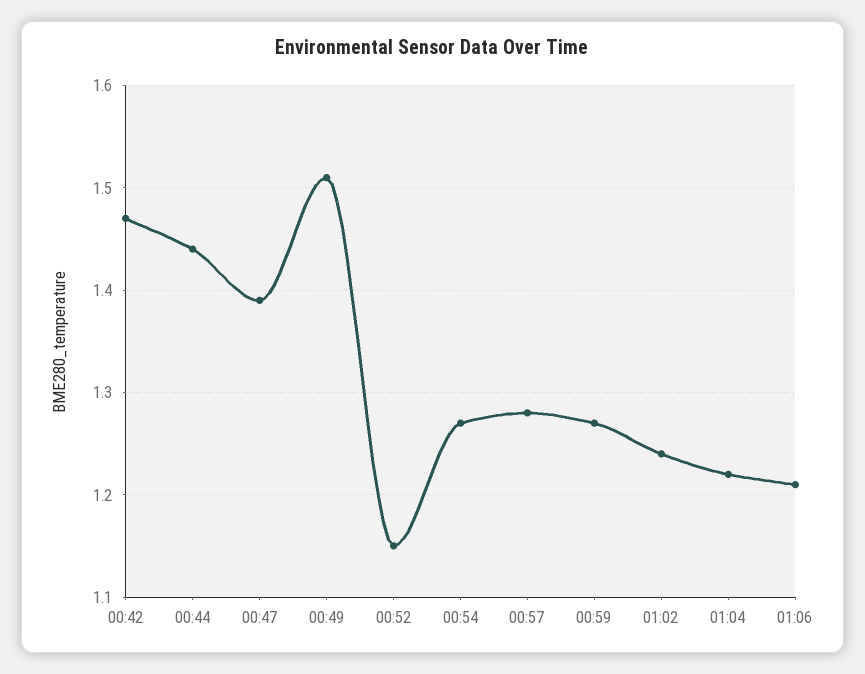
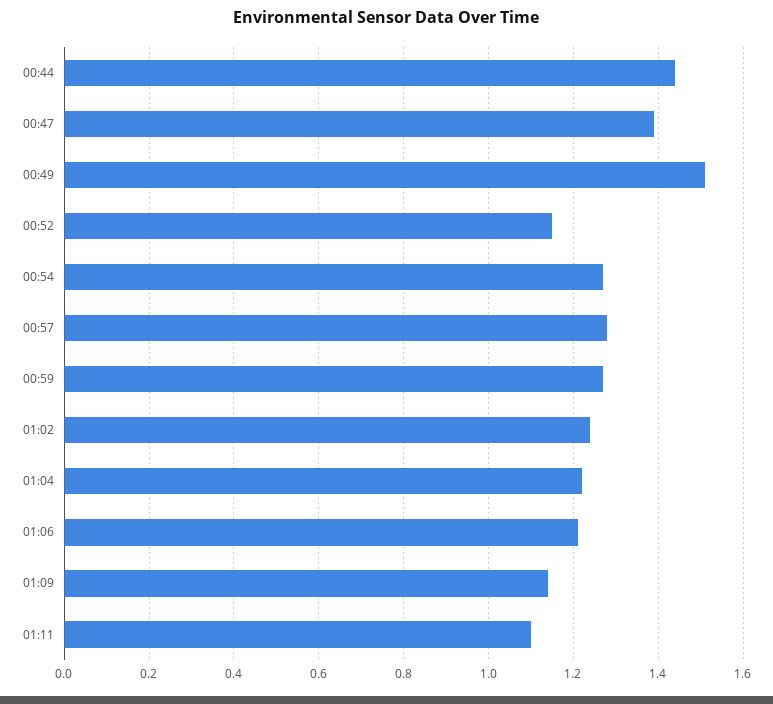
00:42: 1.47 -> none
01:09: none -> 1.15
01:11: none -> 1.1

